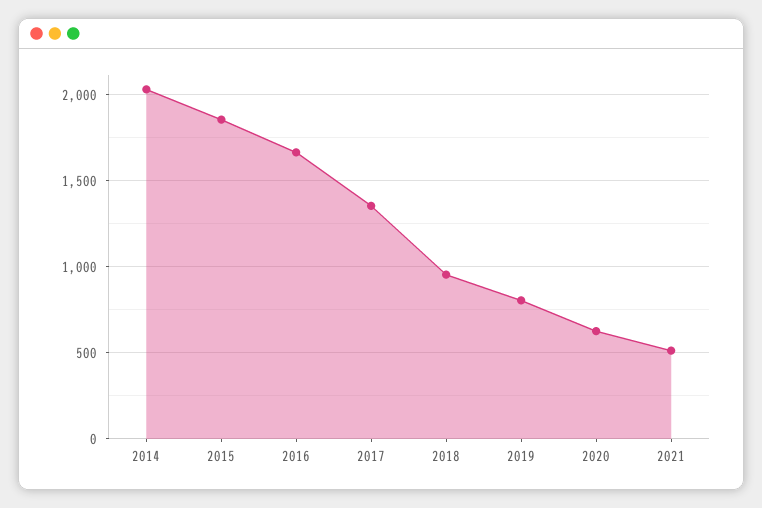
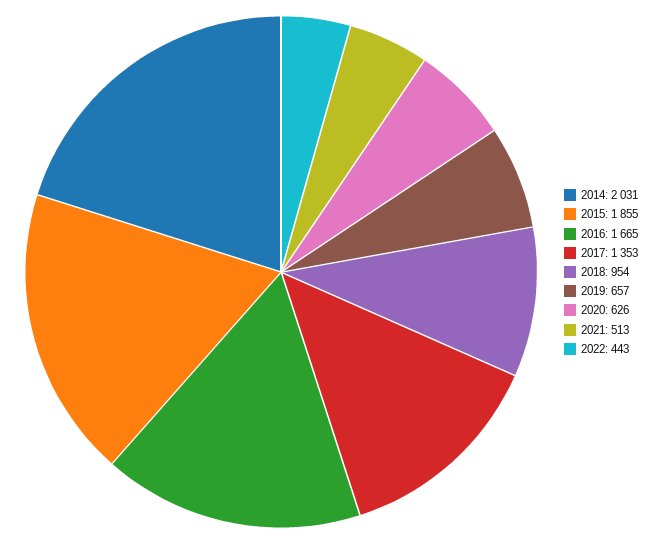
2019: 800 -> 657
2022: none -> 443

